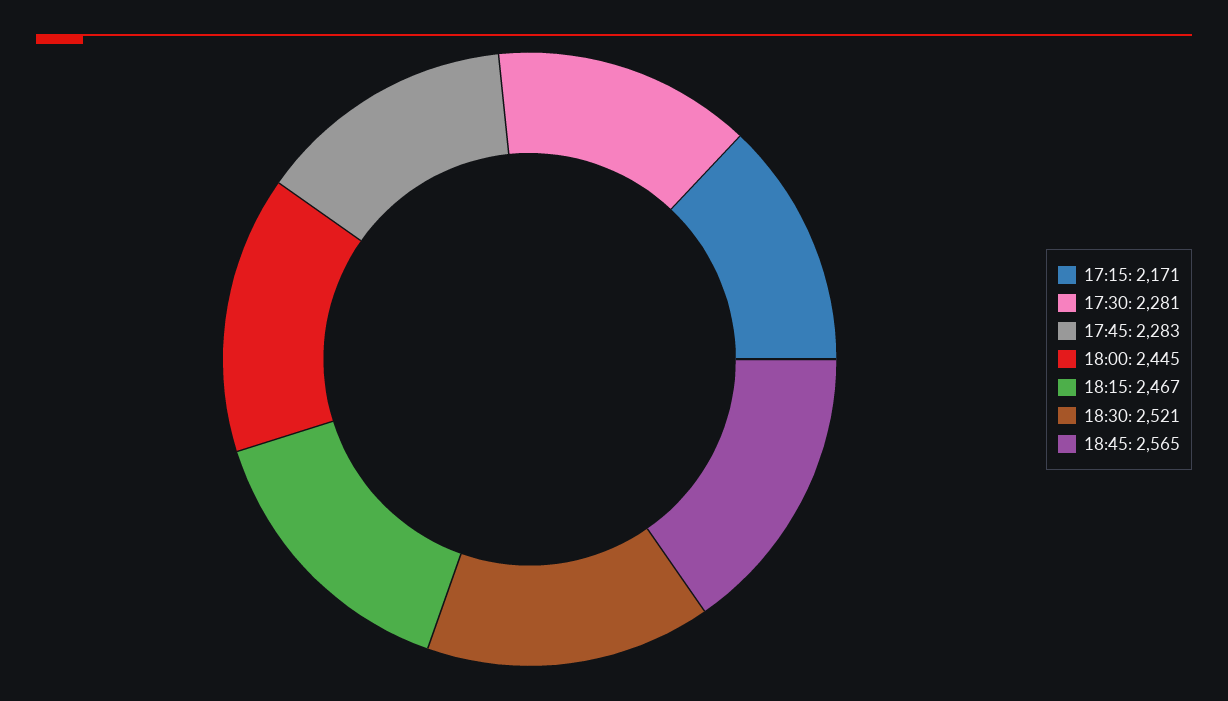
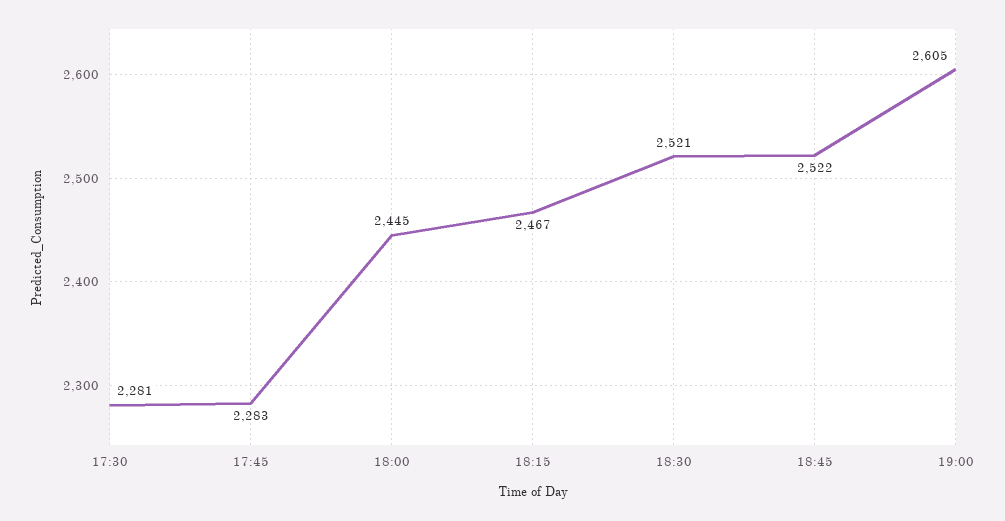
17:15: 2171 -> none
18:45: 2565 -> 2522
19:00: none -> 2605

